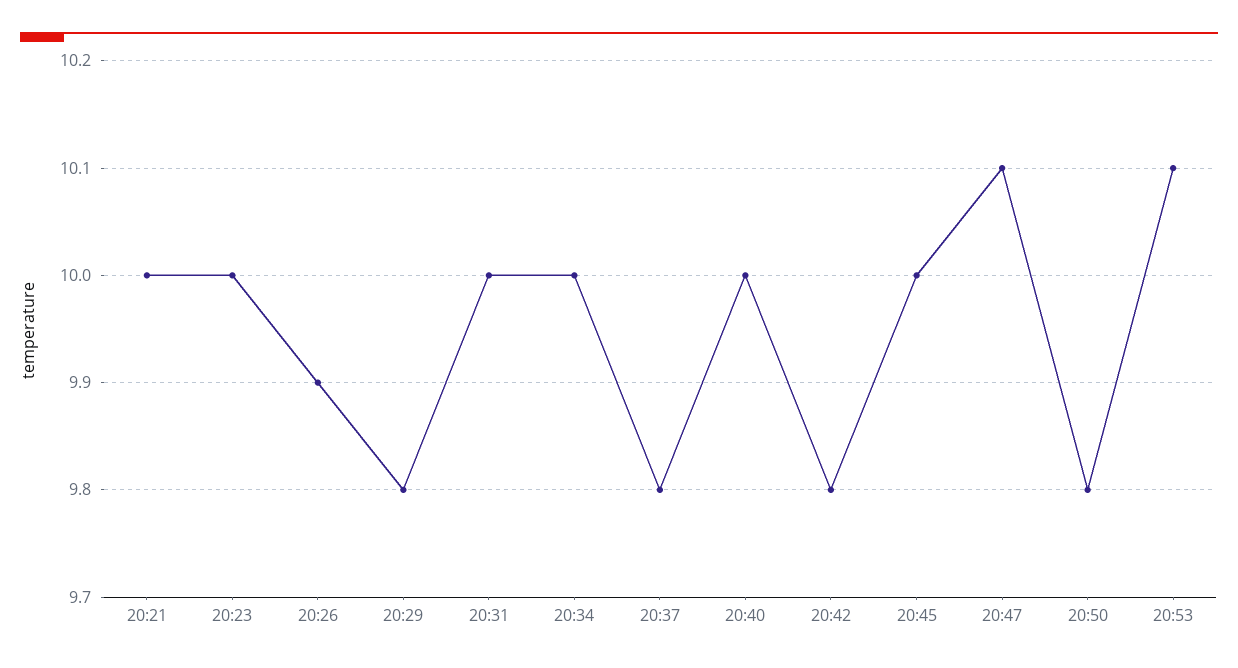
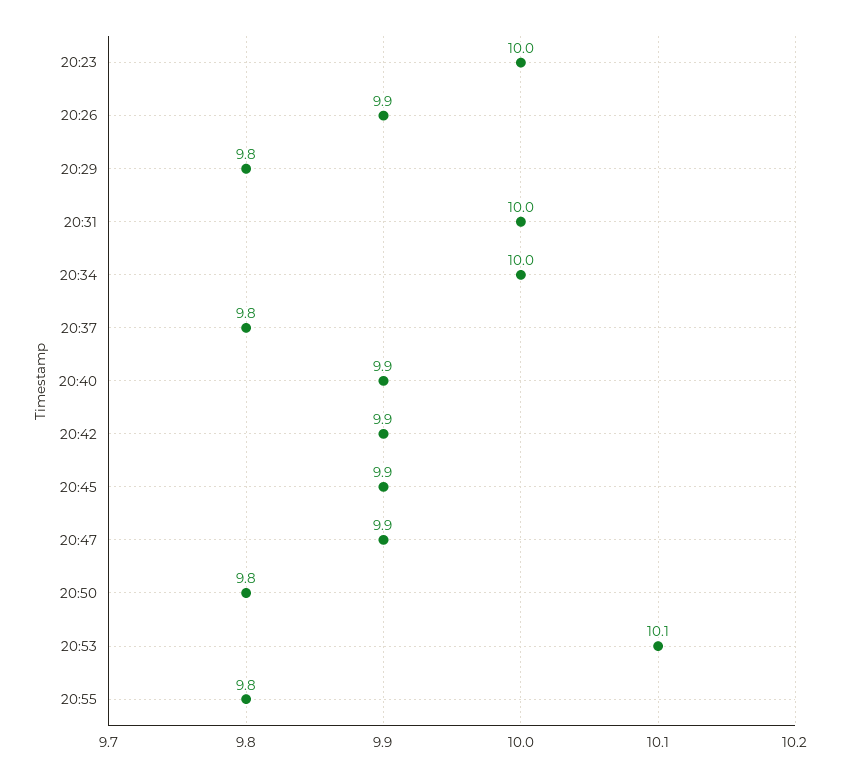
20:21: 10 -> none
20:40: 10 -> 9.9
20:42: 9.8 -> 9.9
20:45: 10 -> 9.9
20:47: 10.1 -> 9.9
20:55: none -> 9.8

